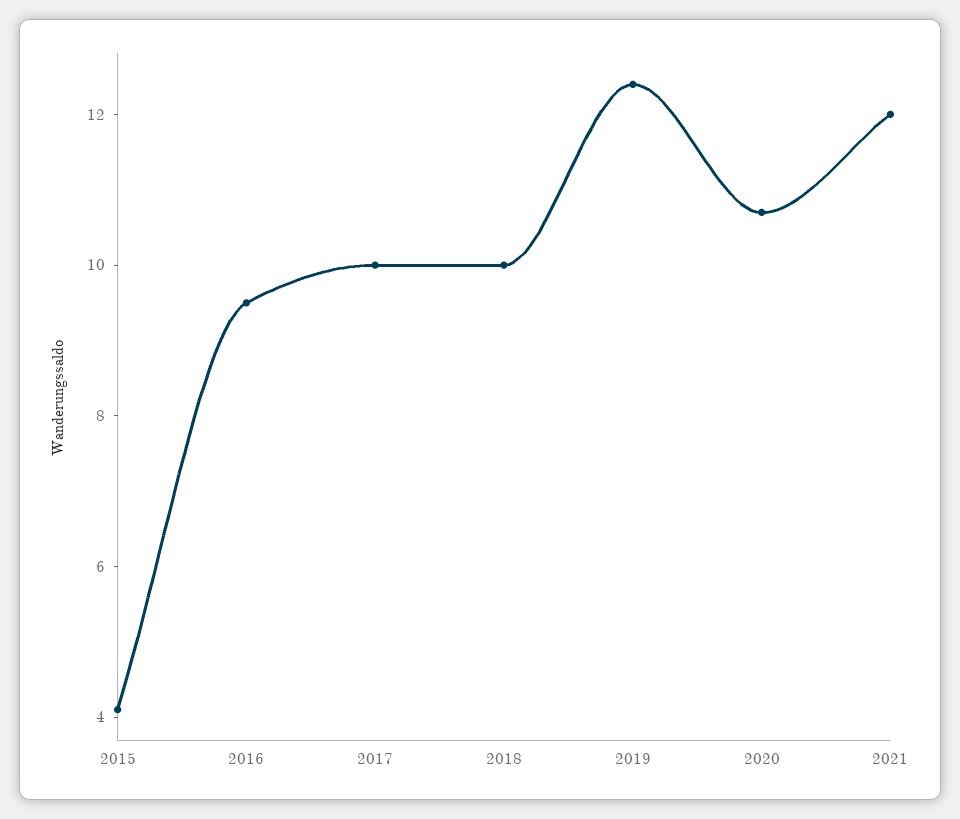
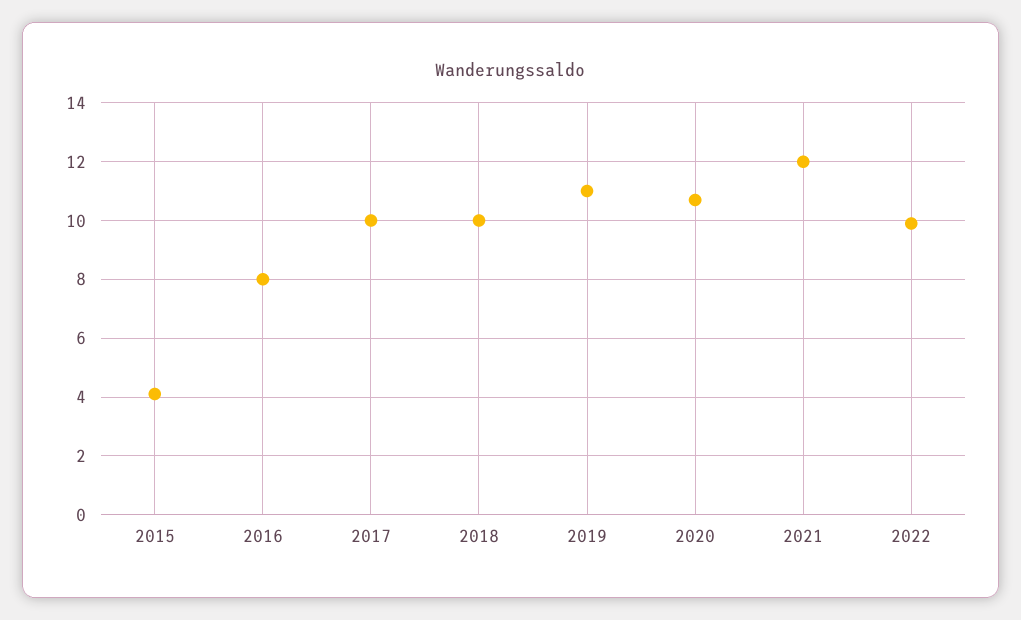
2016: 9.5 -> 8
2019: 12.5 -> 11
2022: none -> 10

